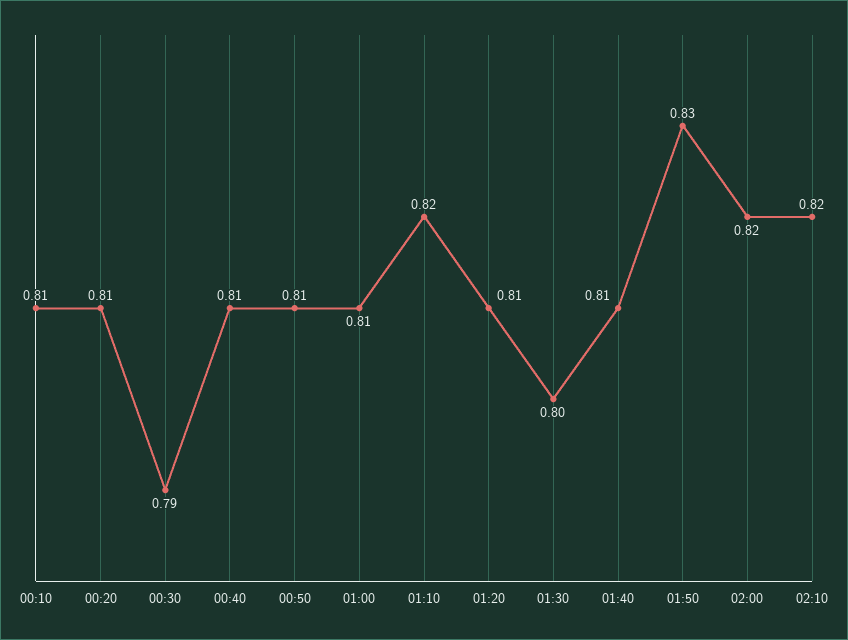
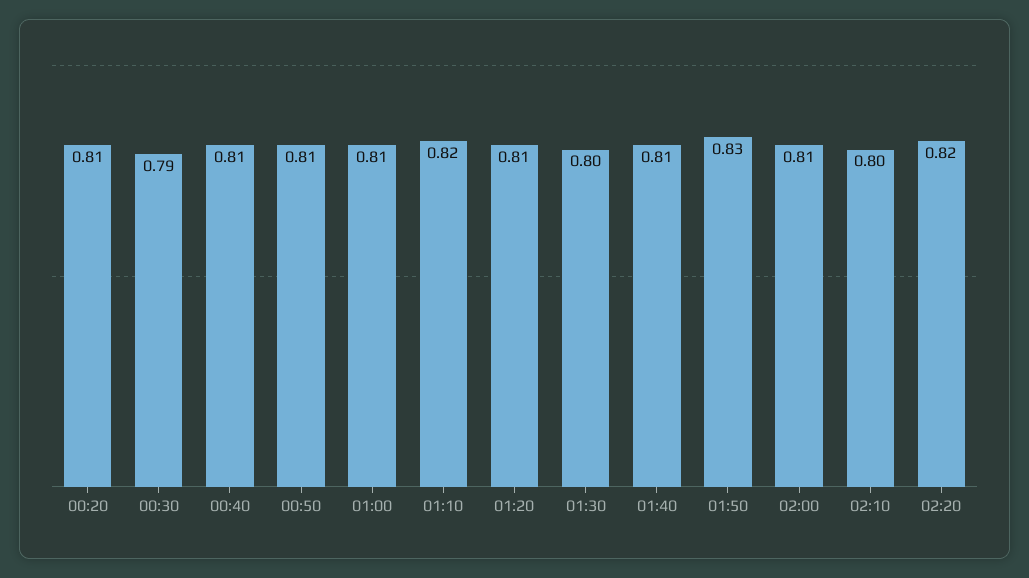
00:10: 0.81 -> none
02:00: 0.82 -> 0.81
02:10: 0.82 -> 0.8
02:20: none -> 0.82

